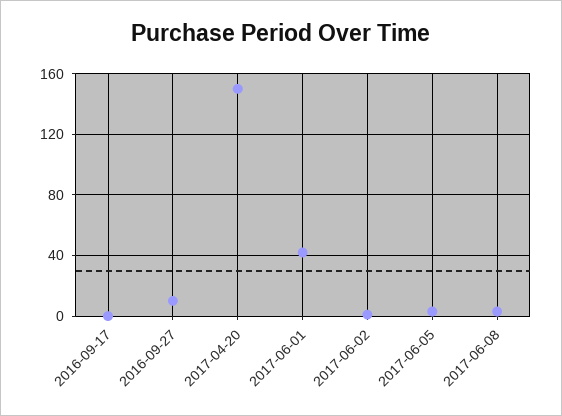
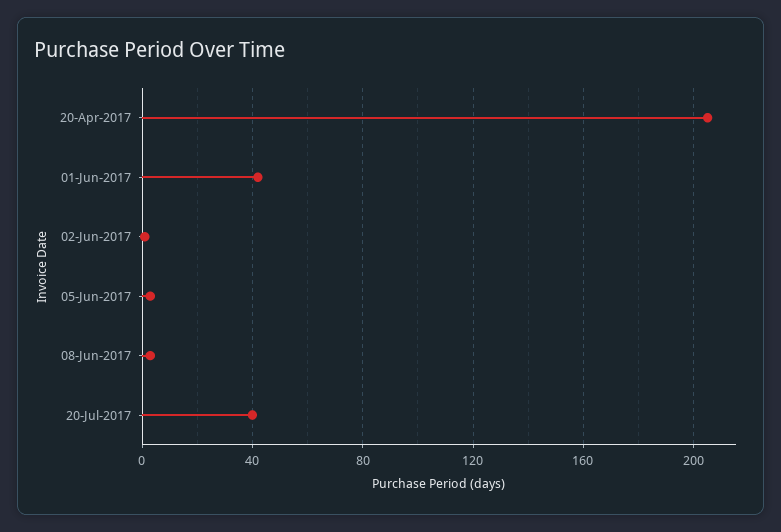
2016-09-17: 0 -> none
2016-09-27: 10 -> none
2017-04-20: 150 -> 205
20-Jul-2017: none -> 40

